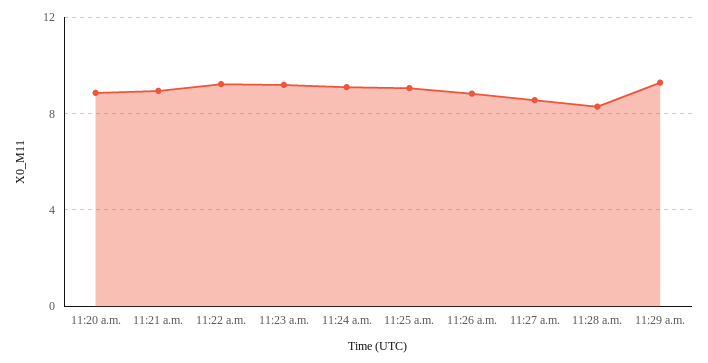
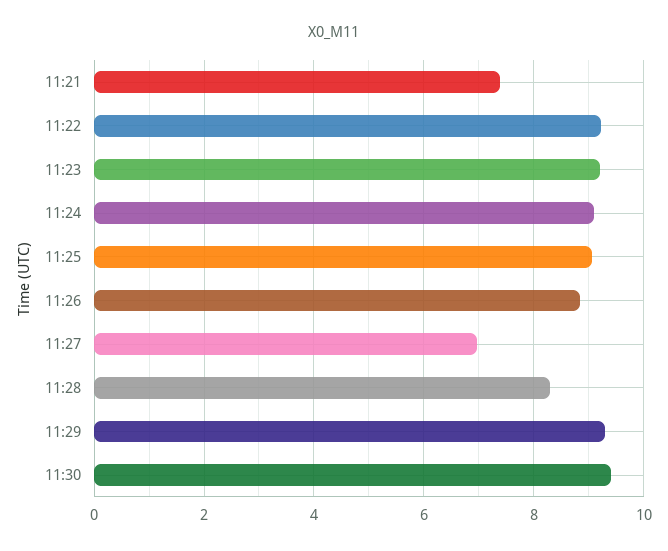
11:20 a.m.: 9 -> none
11:21 a.m.: 9 -> 7.4
11:27 a.m.: 8.5 -> 7
11:30: none -> 9.4

